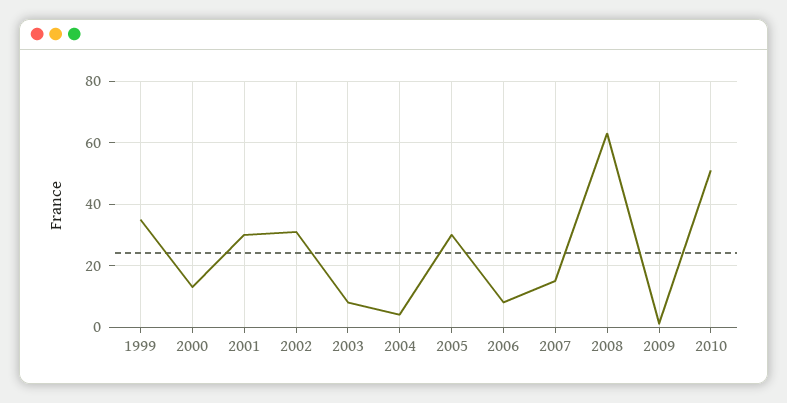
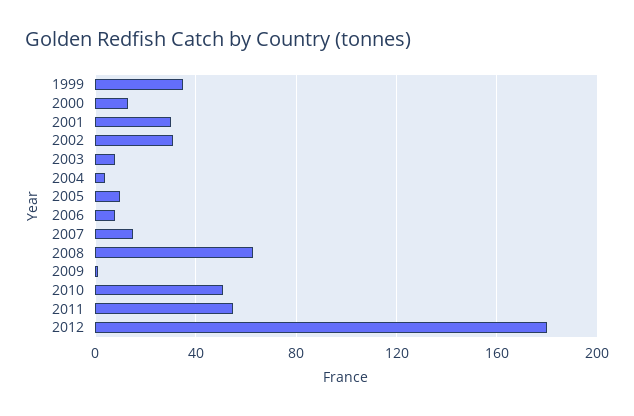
2005: 30 -> 10
2011: none -> 55
2012: none -> 180

